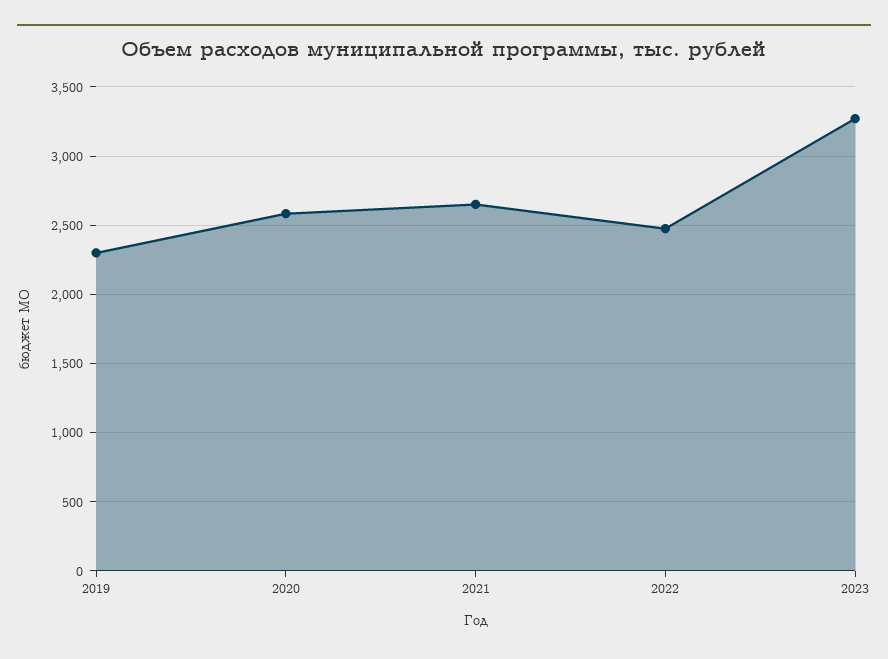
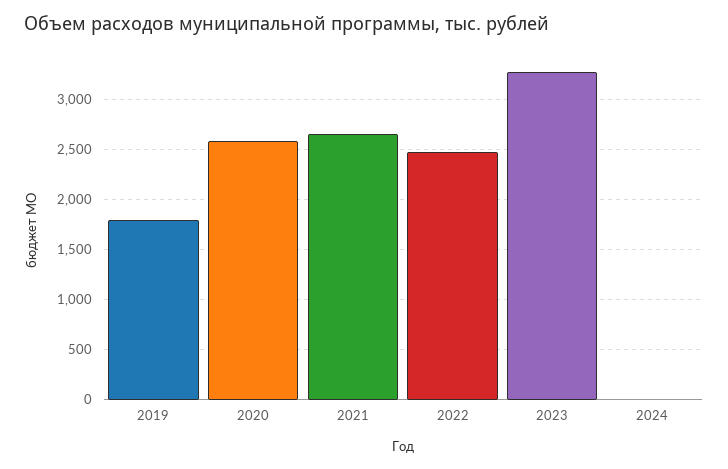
2019: 2300 -> 1800
2024: none -> 0

